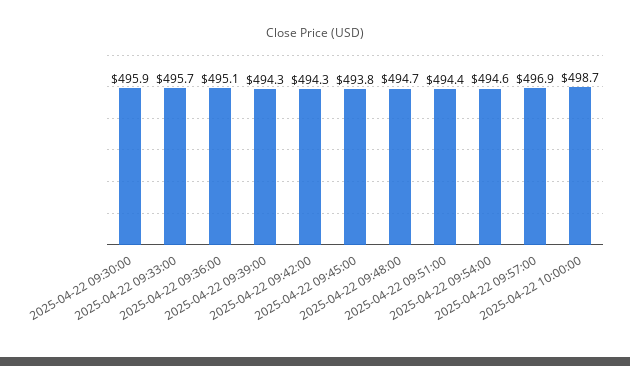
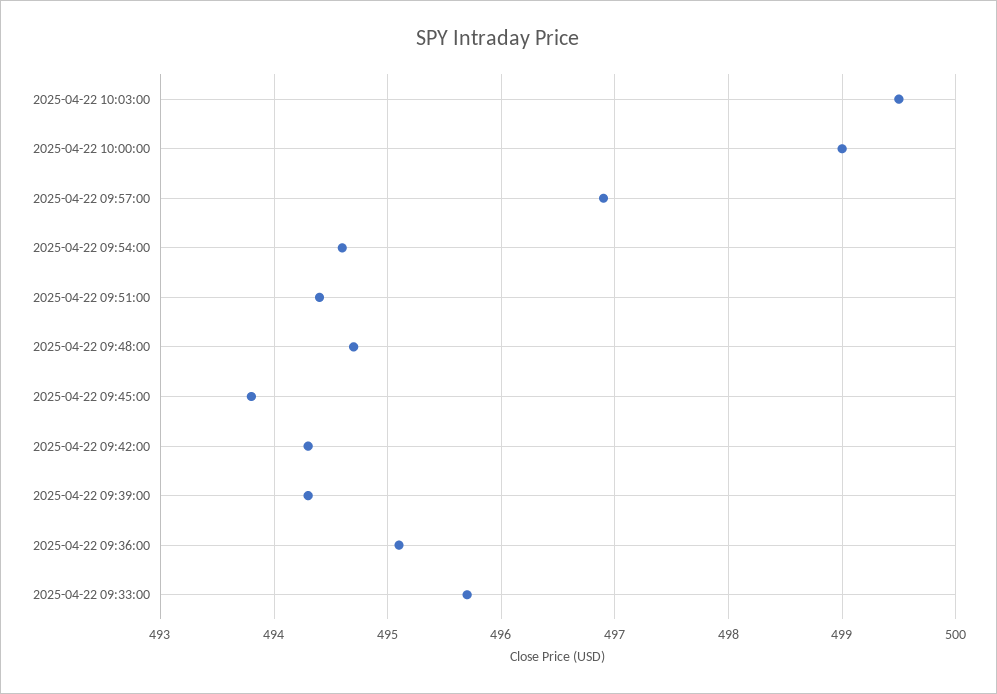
2025-04-22 09:30:00: 495.9 -> none
2025-04-22 10:00:00: 498.7 -> 499
2025-04-22 10:03:00: none -> 499.5

